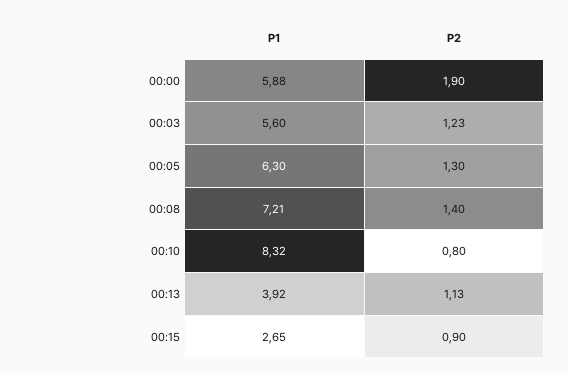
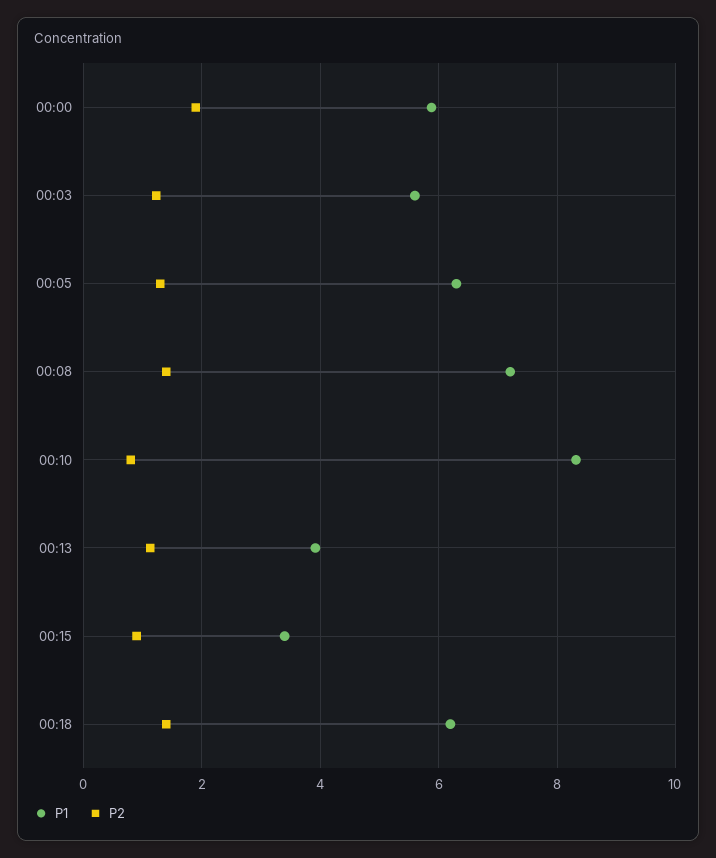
P1, 00:15: 2.65 -> 3.4
P1, 00:18: none -> 6.2
P2, 00:18: none -> 1.4

